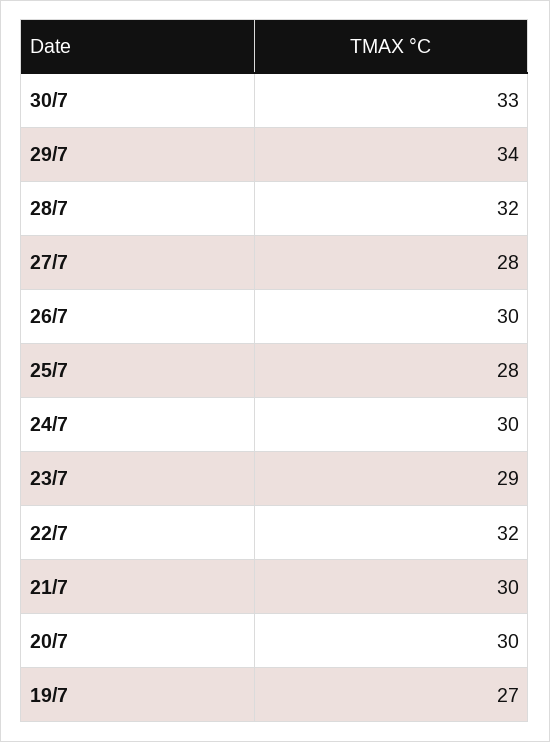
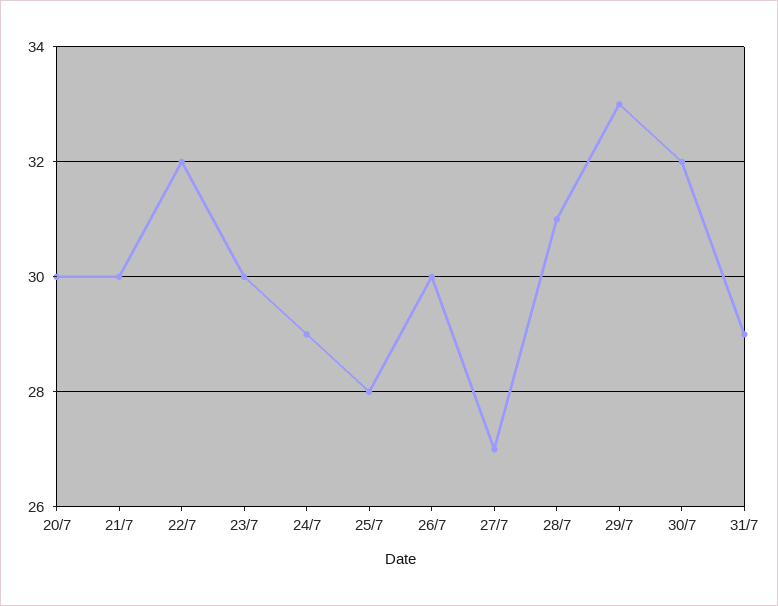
30/7: 33 -> 32
29/7: 34 -> 33
28/7: 32 -> 31
27/7: 28 -> 27
24/7: 30 -> 29
23/7: 29 -> 30
19/7: 27 -> none
31/7: none -> 29

